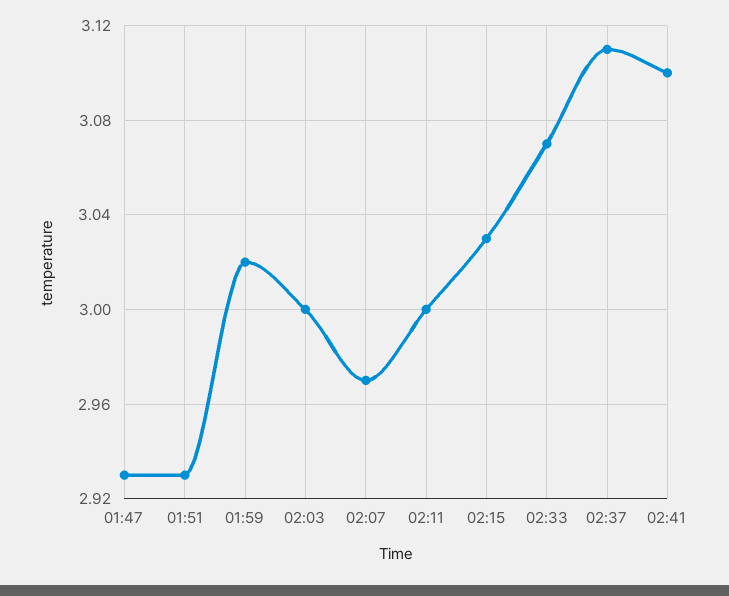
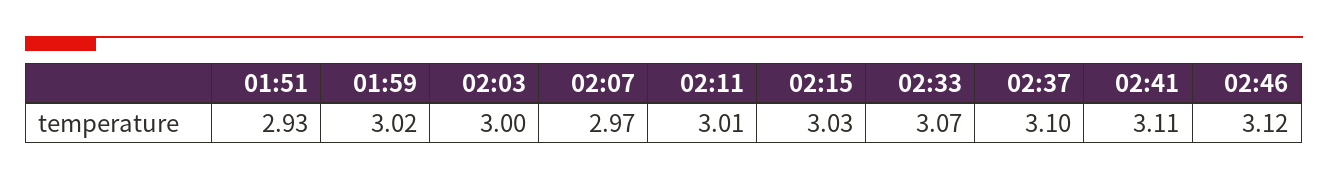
01:47: 2.93 -> none
02:11: 3 -> 3.01
02:37: 3.11 -> 3.1
02:41: 3.1 -> 3.11
02:46: none -> 3.12

